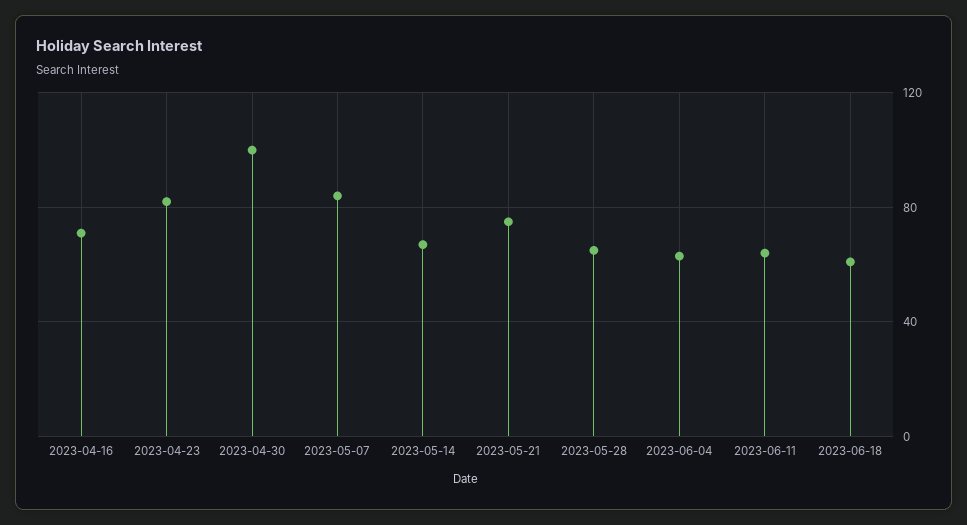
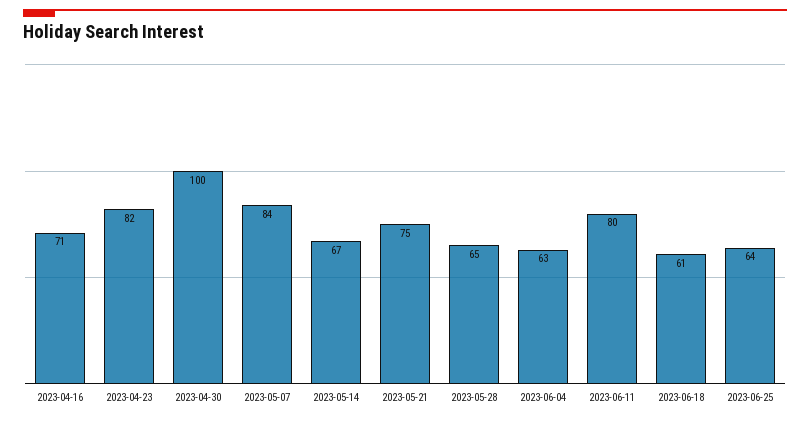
2023-06-11: 65 -> 80
2023-06-25: none -> 64

